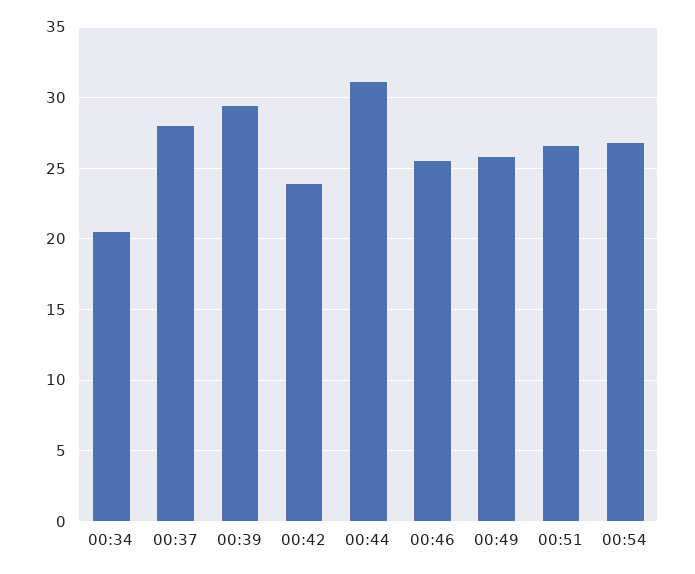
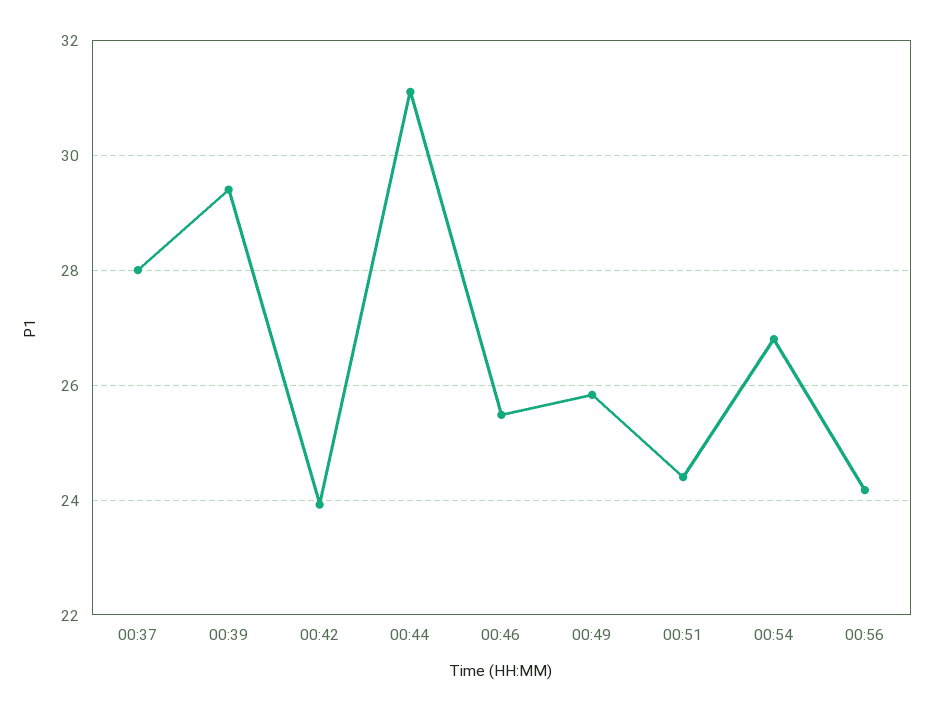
00:34: 20.5 -> none
00:51: 26.5 -> 24.4
00:56: none -> 24.2

